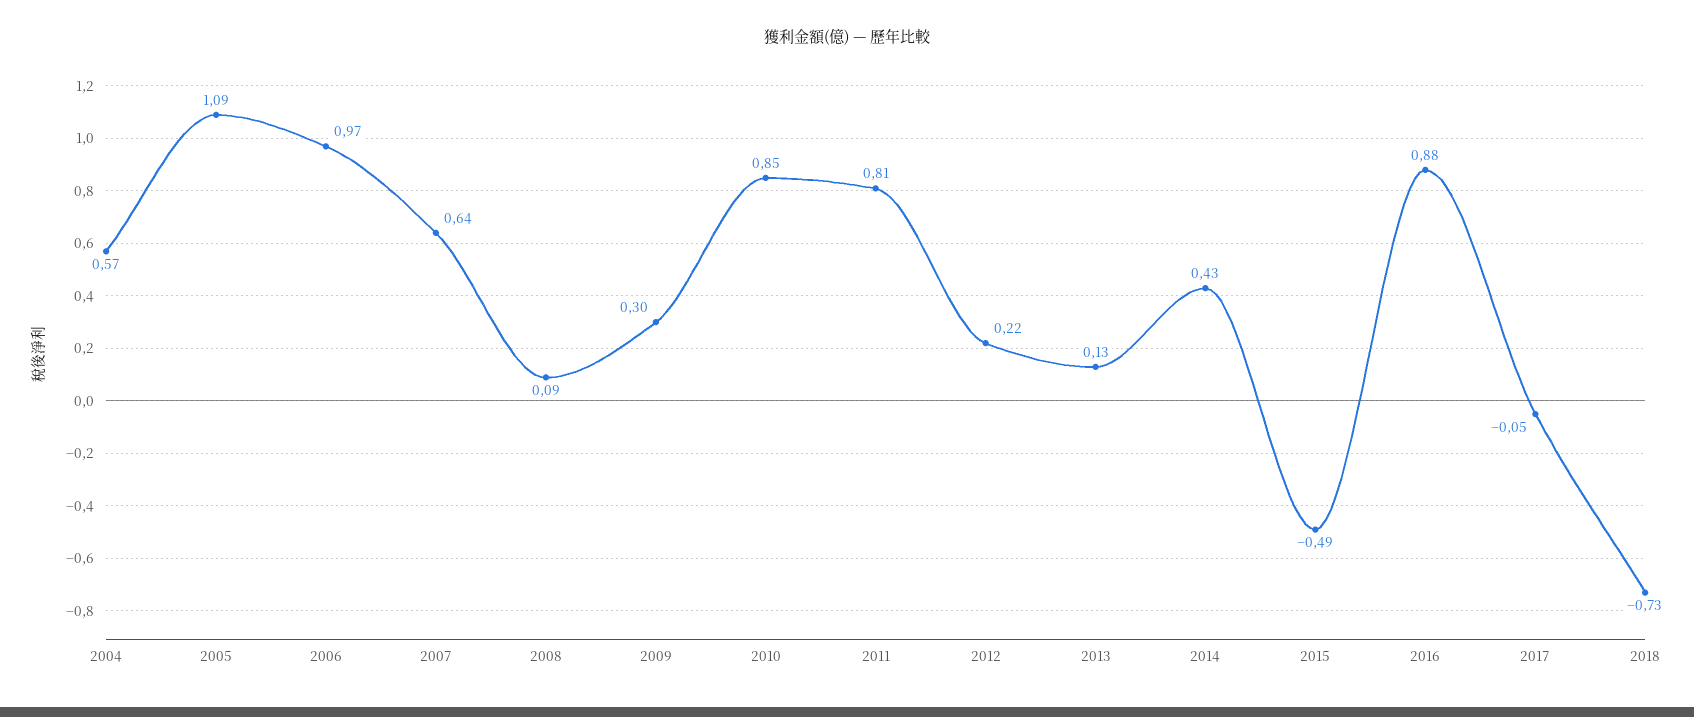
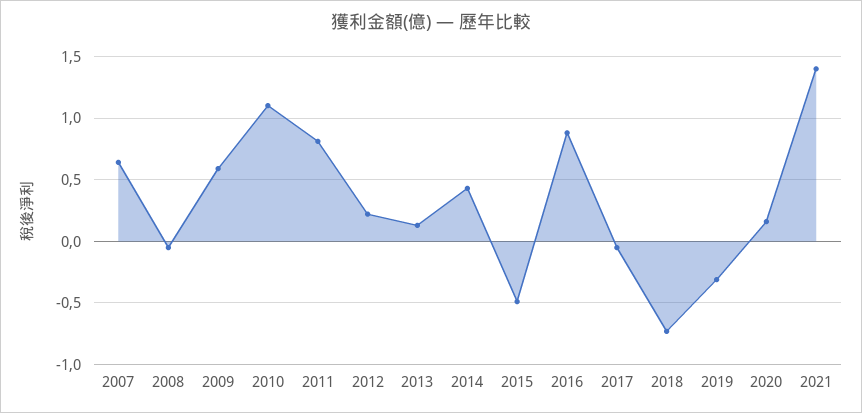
2004: 0.57 -> none
2005: 1.09 -> none
2006: 0.97 -> none
2008: 0.09 -> -0.05
2009: 0.3 -> 0.6
2010: 0.85 -> 1.1
2019: none -> -0.3
2020: none -> 0.15
2021: none -> 1.4

